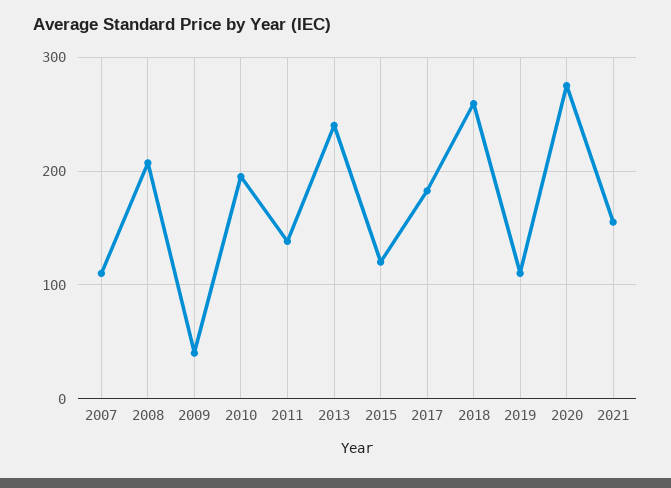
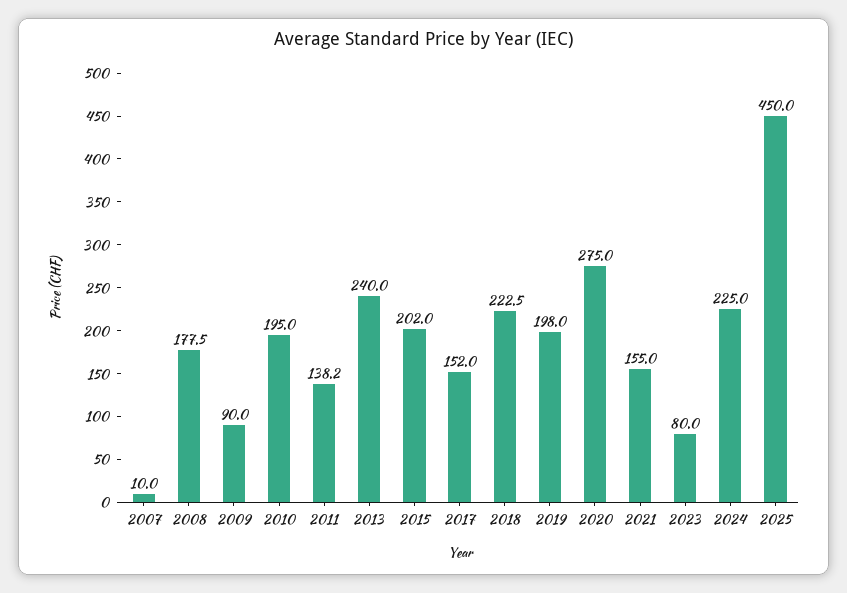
2007: 110 -> 10
2008: 210 -> 177.5
2009: 40 -> 90
2015: 120 -> 202
2017: 180 -> 152
2018: 260 -> 222.5
2019: 110 -> 198
2023: none -> 80
2024: none -> 225
2025: none -> 450

